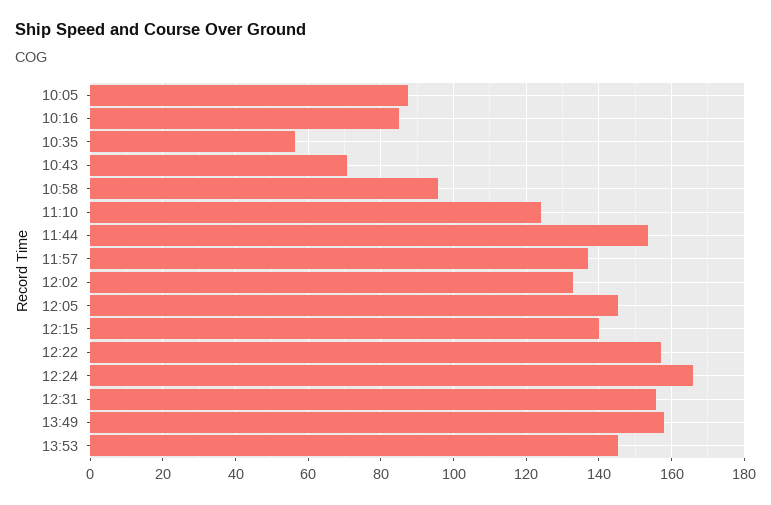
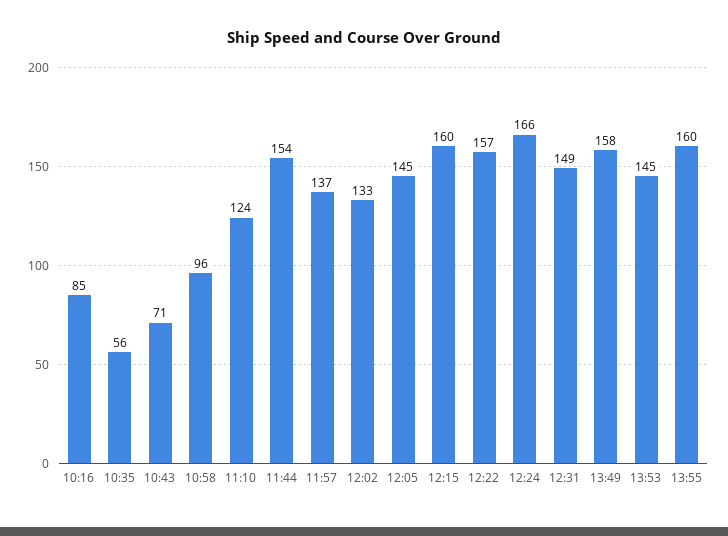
10:05: 88 -> none
12:15: 140 -> 160
12:31: 156 -> 149
13:55: none -> 160

